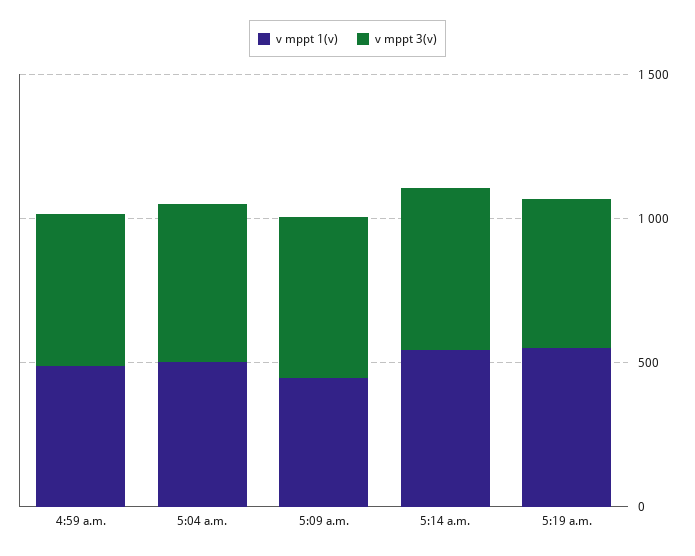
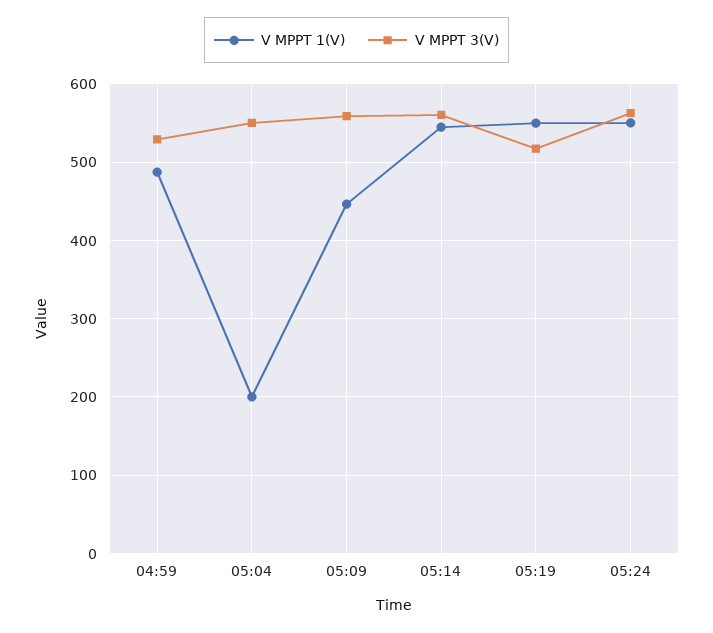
v mppt 1(v), 5:04 a.m.: 500 -> 200
v mppt 1(v), 05:24: none -> 550
v mppt 3(v), 05:24: none -> 560

